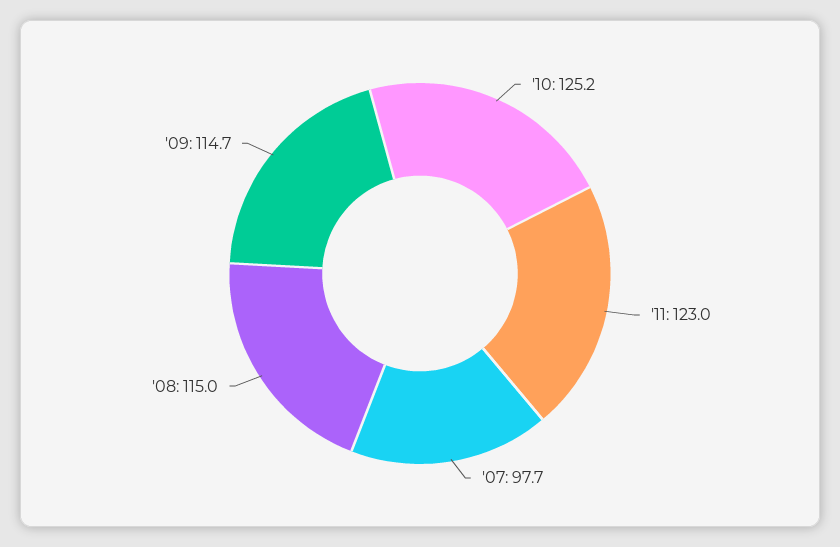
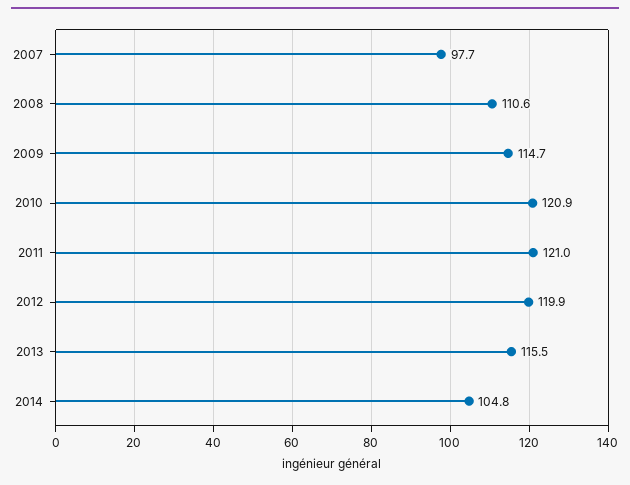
'10: 125.2 -> 120.9
'11: 123 -> 121
'08: 115 -> 110.6
2012: none -> 119.9
2013: none -> 115.5
2014: none -> 104.8

